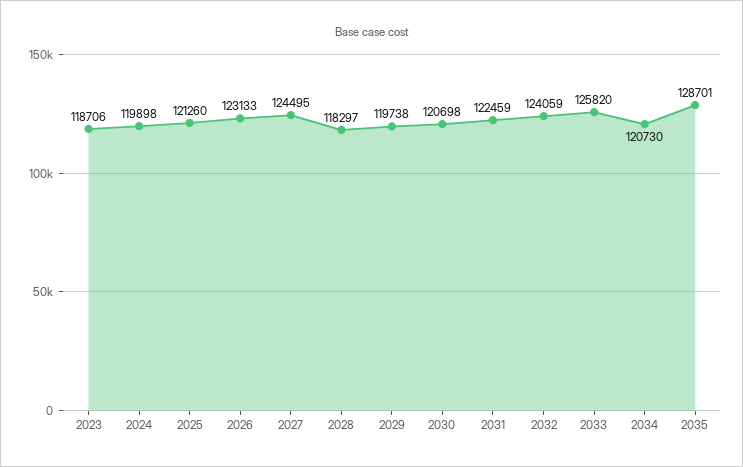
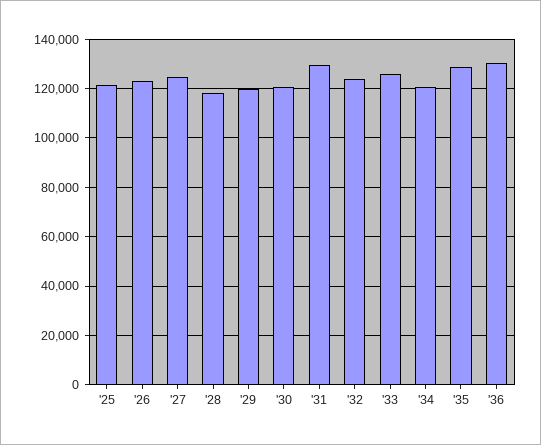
2023: 118706 -> none
2024: 119898 -> none
2031: 122459 -> 130000
'36: none -> 130000

